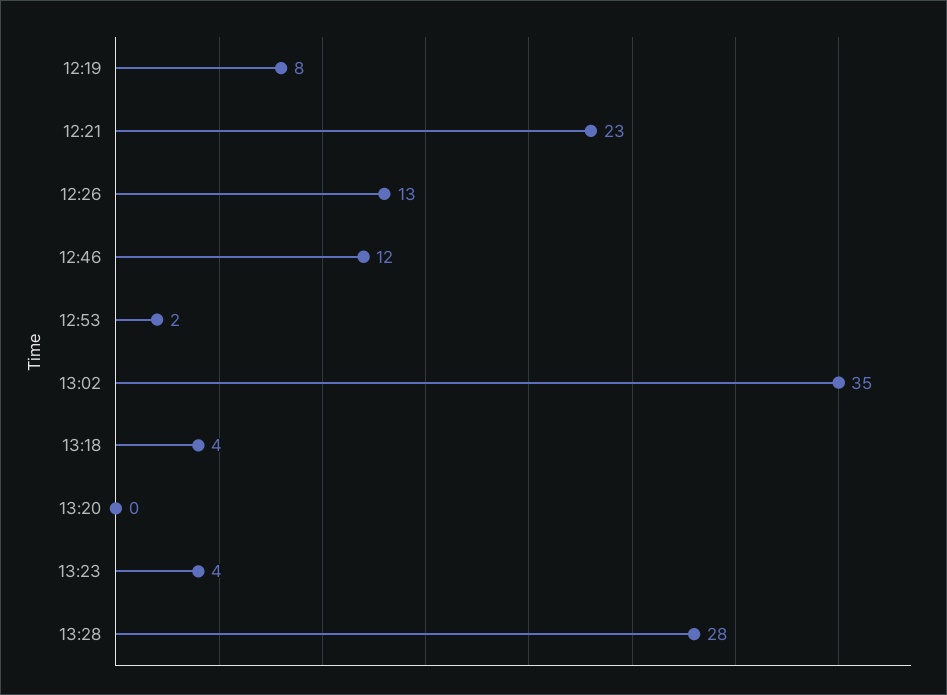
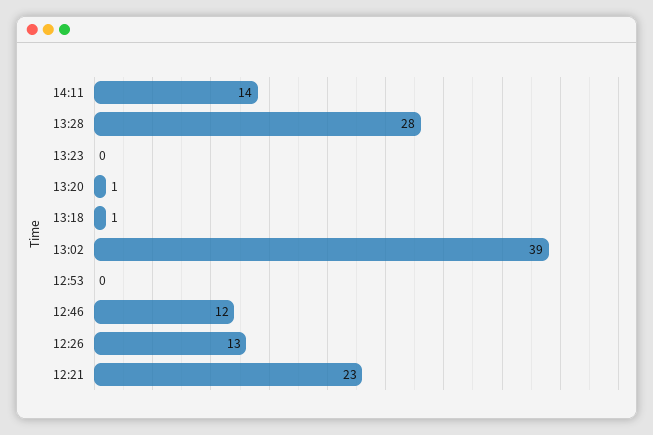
12:19: 8 -> none
12:53: 2 -> 0
13:02: 35 -> 39
13:18: 4 -> 1
13:20: 0 -> 1
13:23: 4 -> 0
14:11: none -> 14

